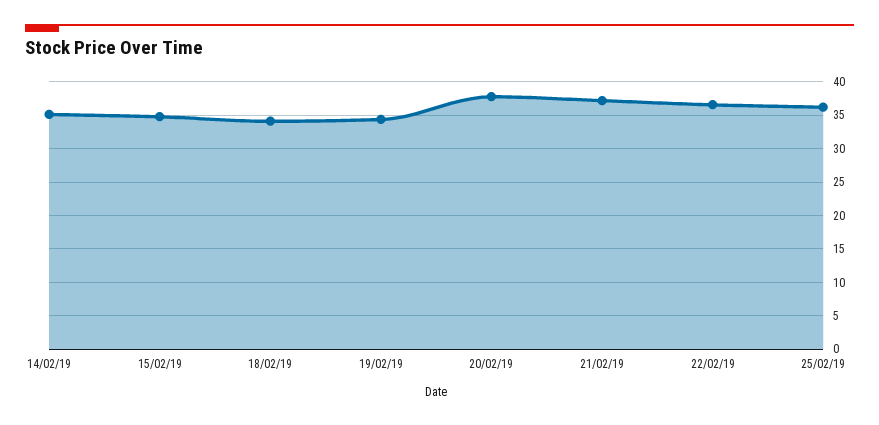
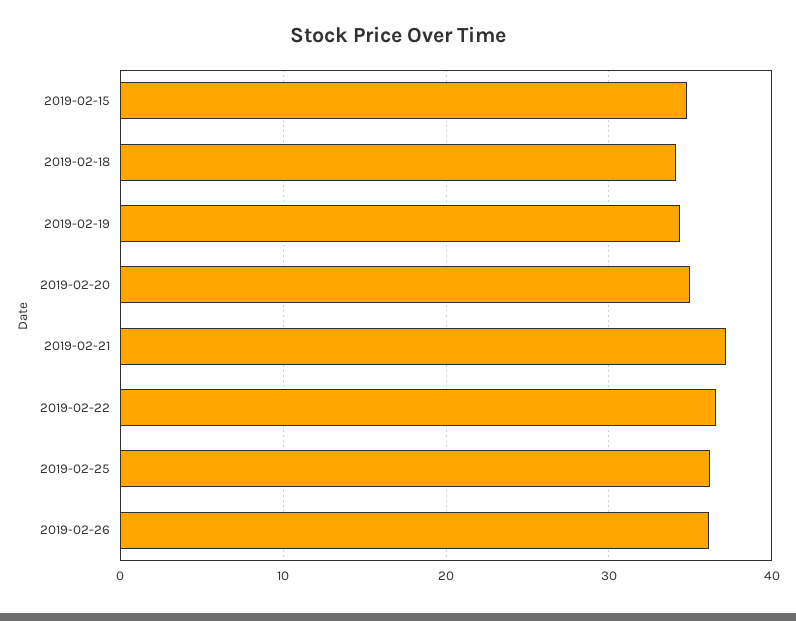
14/02/19: 35 -> none
20/02/19: 38 -> 35
2019-02-26: none -> 36

